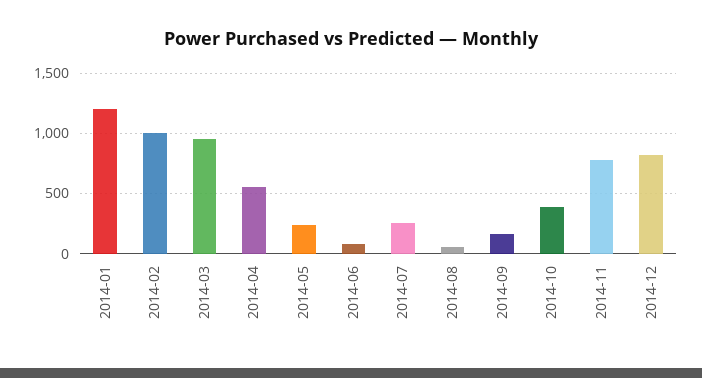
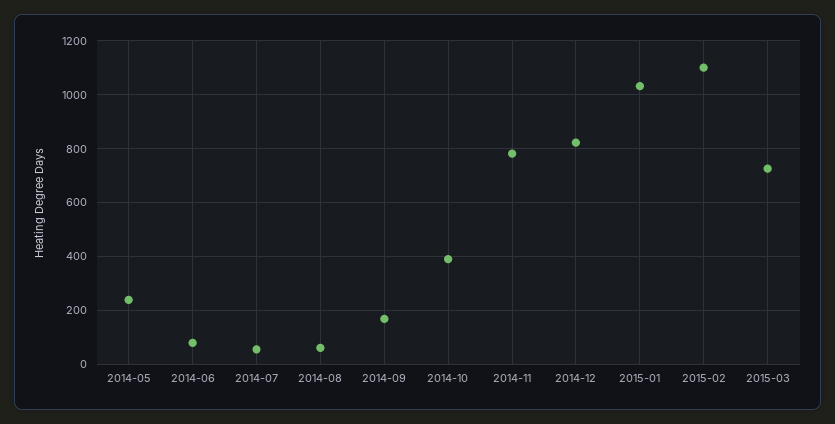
2014-01: 1200 -> none
2014-02: 1000 -> none
2014-03: 950 -> none
2014-04: 550 -> none
2014-07: 250 -> 50
2015-01: none -> 1025
2015-02: none -> 1100
2015-03: none -> 725

